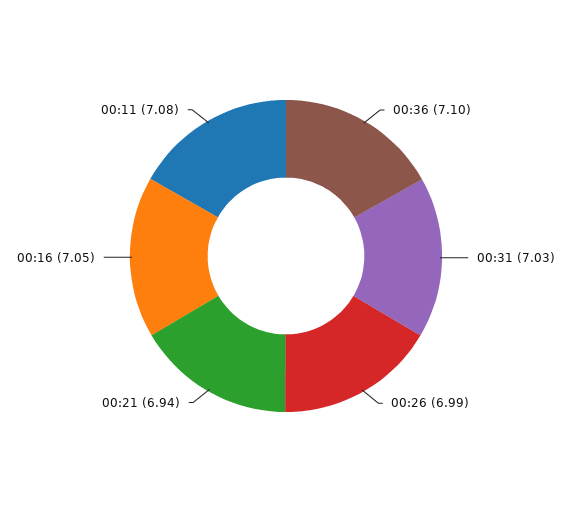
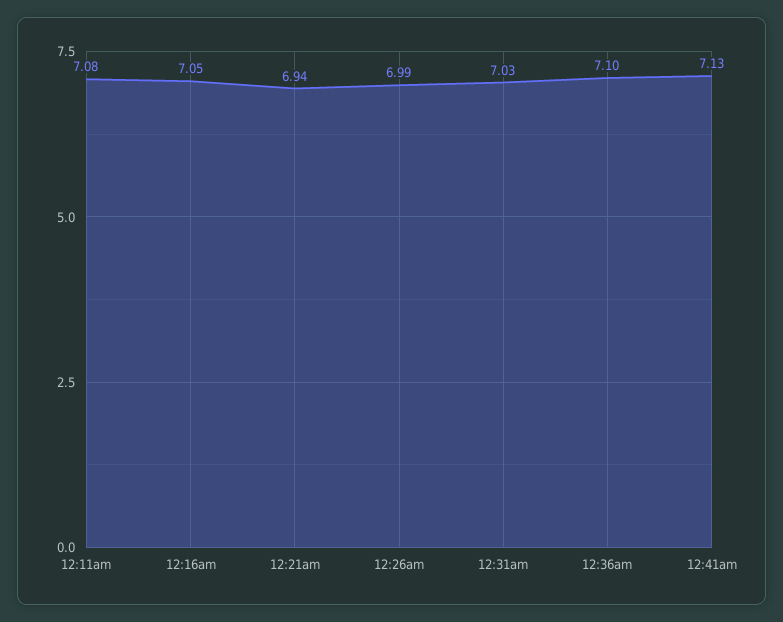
12:41am: none -> 7.13

